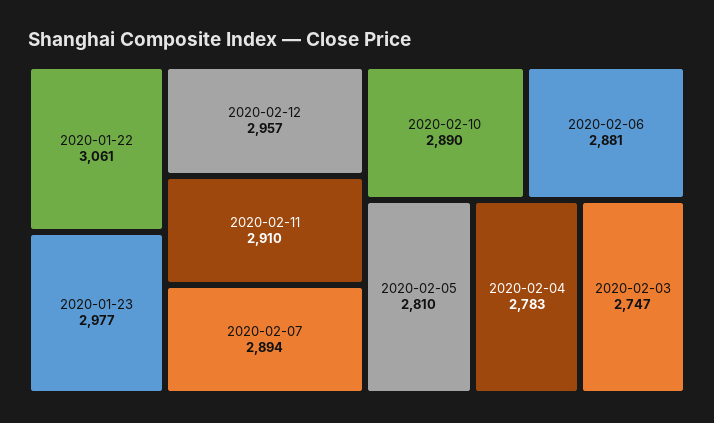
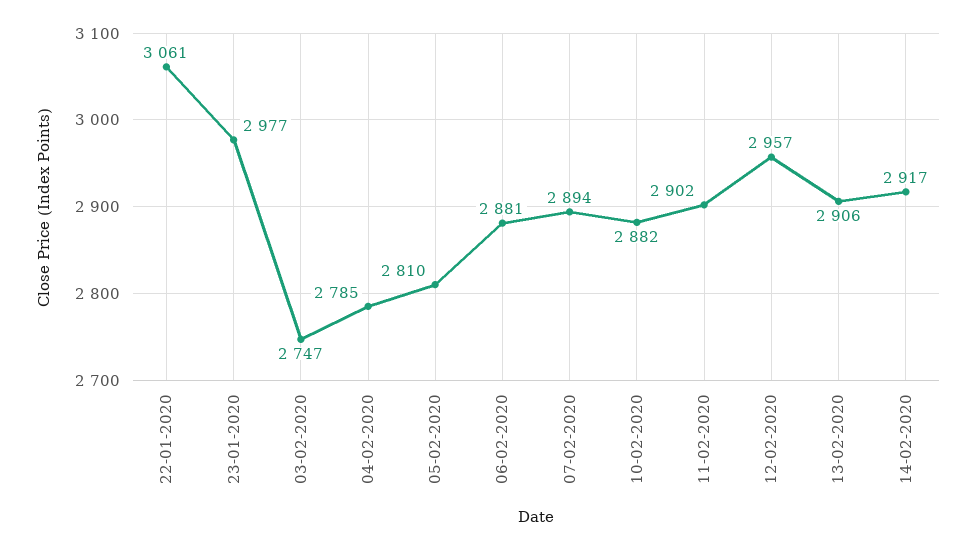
2020-02-11: 2910 -> 2902
2020-02-10: 2890 -> 2882
2020-02-04: 2783 -> 2785
13-02-2020: none -> 2906
14-02-2020: none -> 2917

